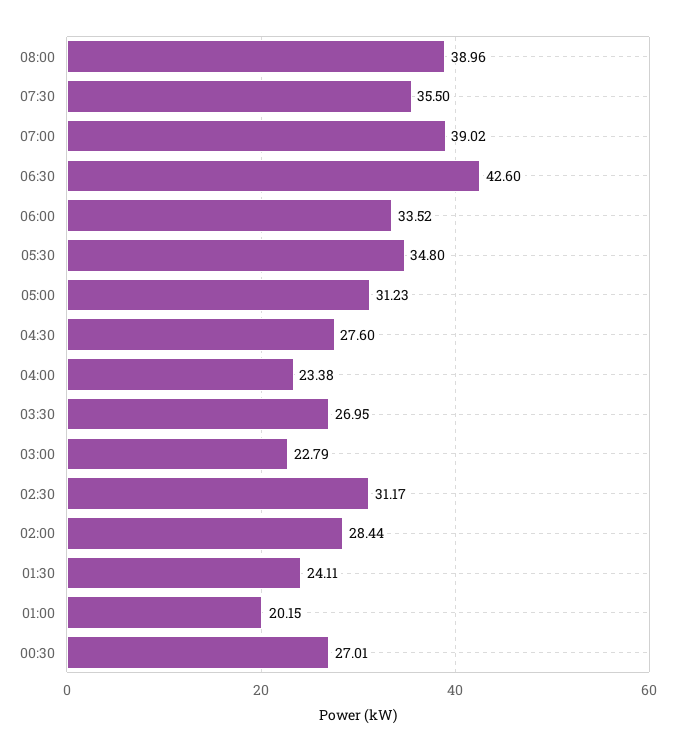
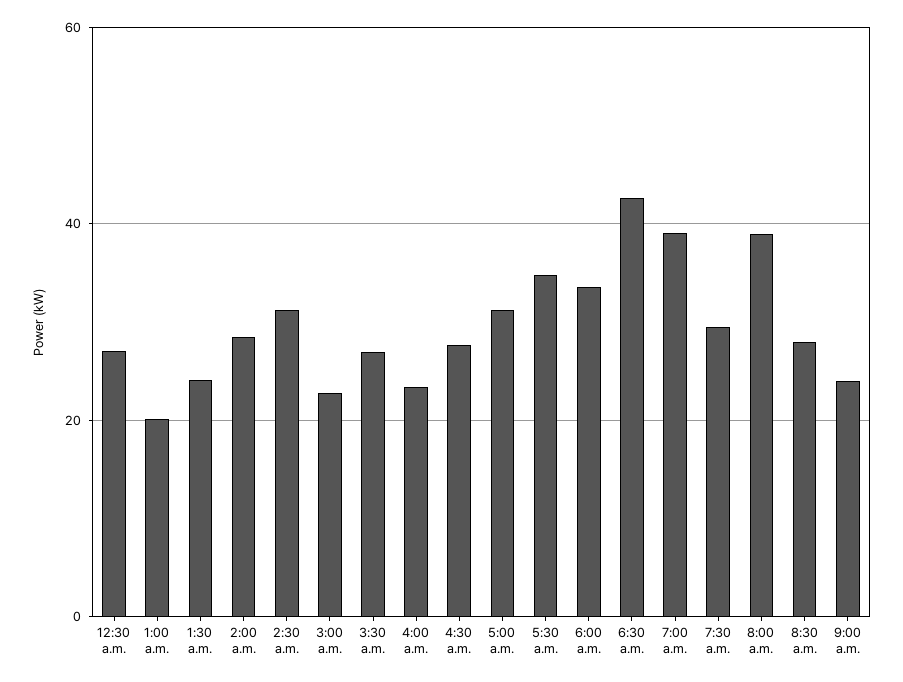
07:30: 35.5 -> 30
8:30 a.m.: none -> 28
9:00 a.m.: none -> 24

